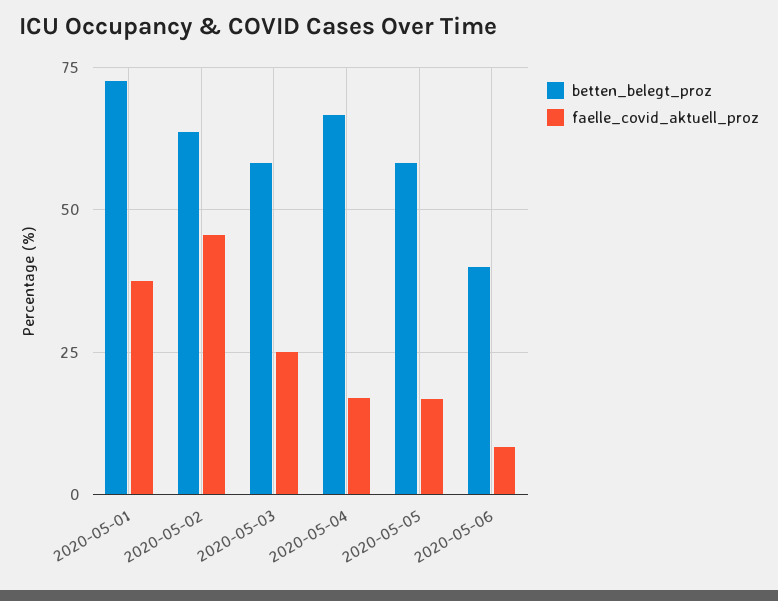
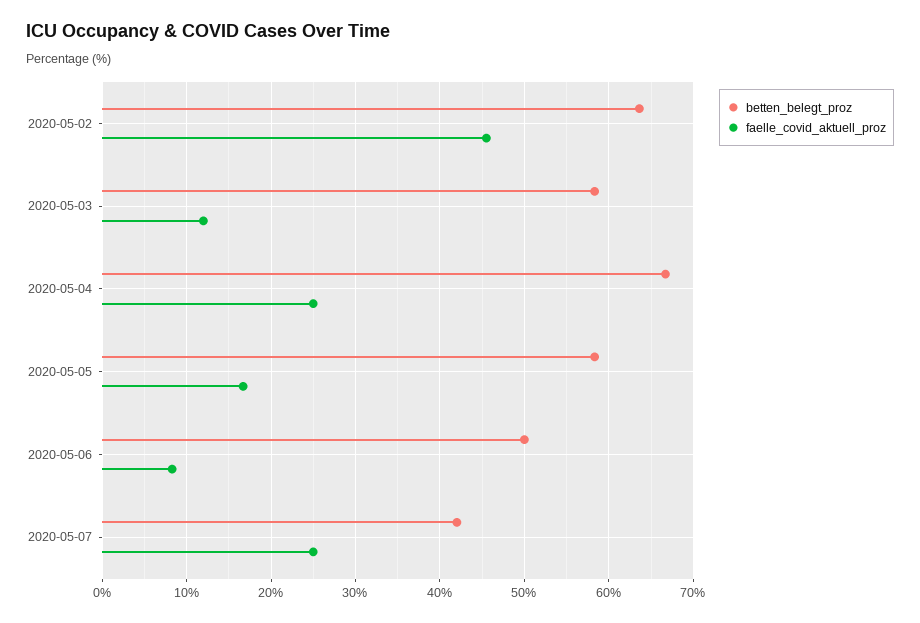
betten_belegt_proz, 2020-05-01: 72.5 -> none
faelle_covid_aktuell_proz, 2020-05-01: 37.5 -> none
faelle_covid_aktuell_proz, 2020-05-03: 25 -> 12
faelle_covid_aktuell_proz, 2020-05-04: 17.5 -> 25
betten_belegt_proz, 2020-05-06: 40 -> 50
betten_belegt_proz, 2020-05-07: none -> 42
faelle_covid_aktuell_proz, 2020-05-07: none -> 25

